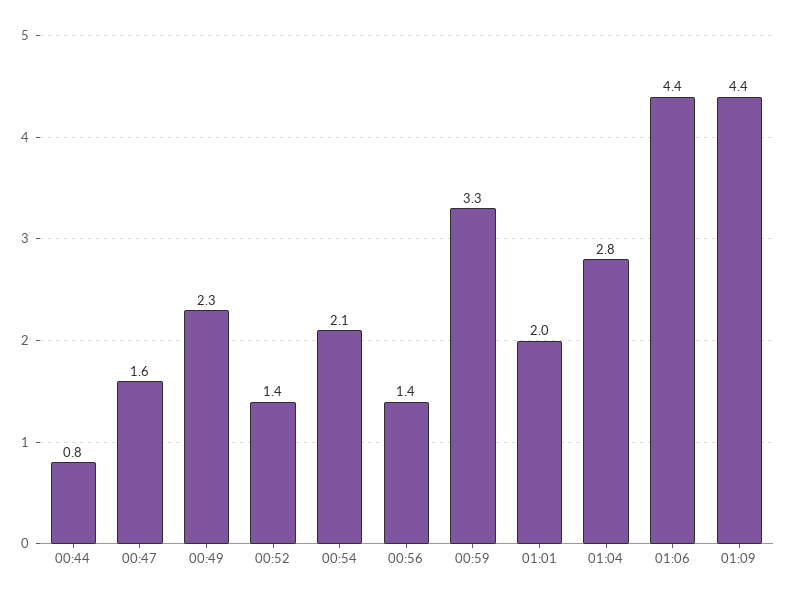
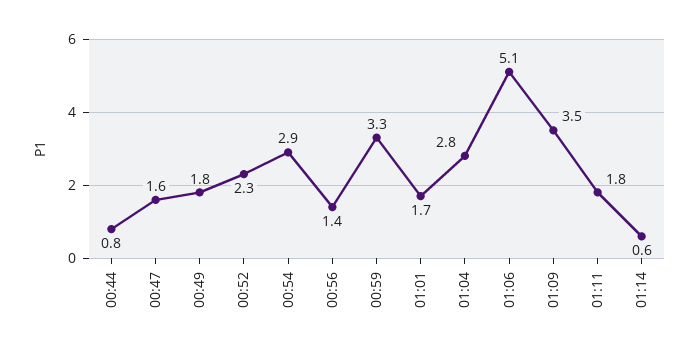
00:49: 2.3 -> 1.8
00:52: 1.4 -> 2.3
00:54: 2.1 -> 2.9
01:01: 2 -> 1.7
01:06: 4.4 -> 5.1
01:09: 4.4 -> 3.5
01:11: none -> 1.8
01:14: none -> 0.6

